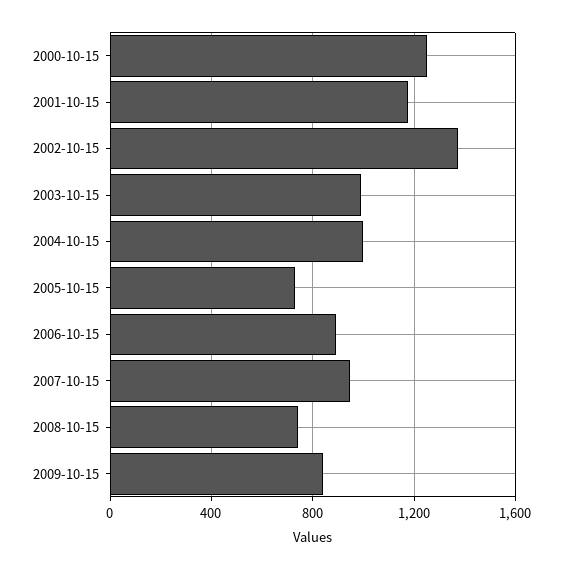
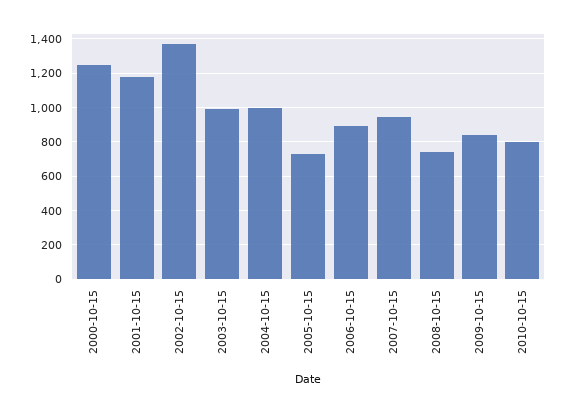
2010-10-15: none -> 800

